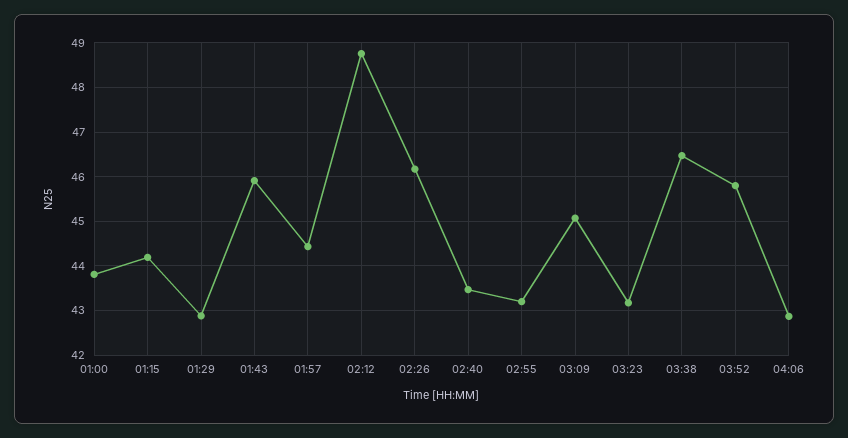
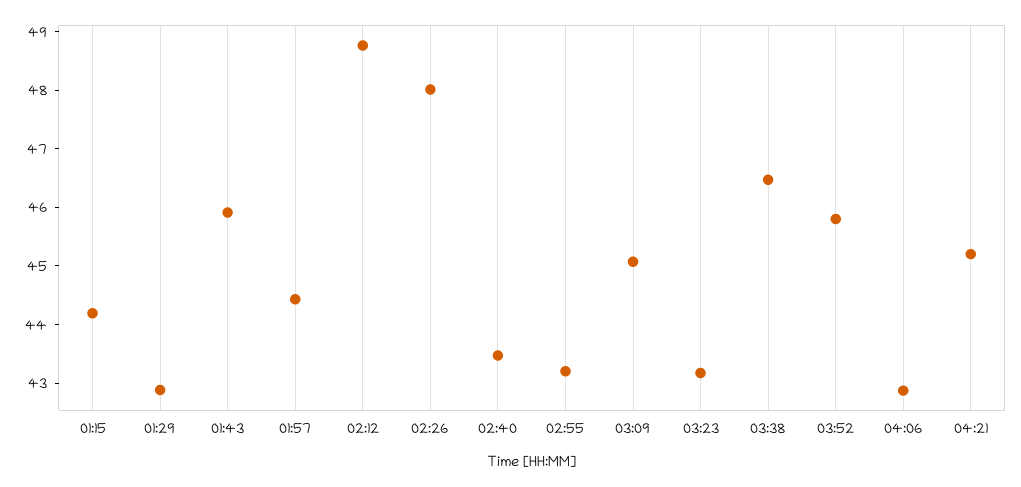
01:00: 43.8 -> none
02:26: 46.2 -> 48
04:21: none -> 45.2

